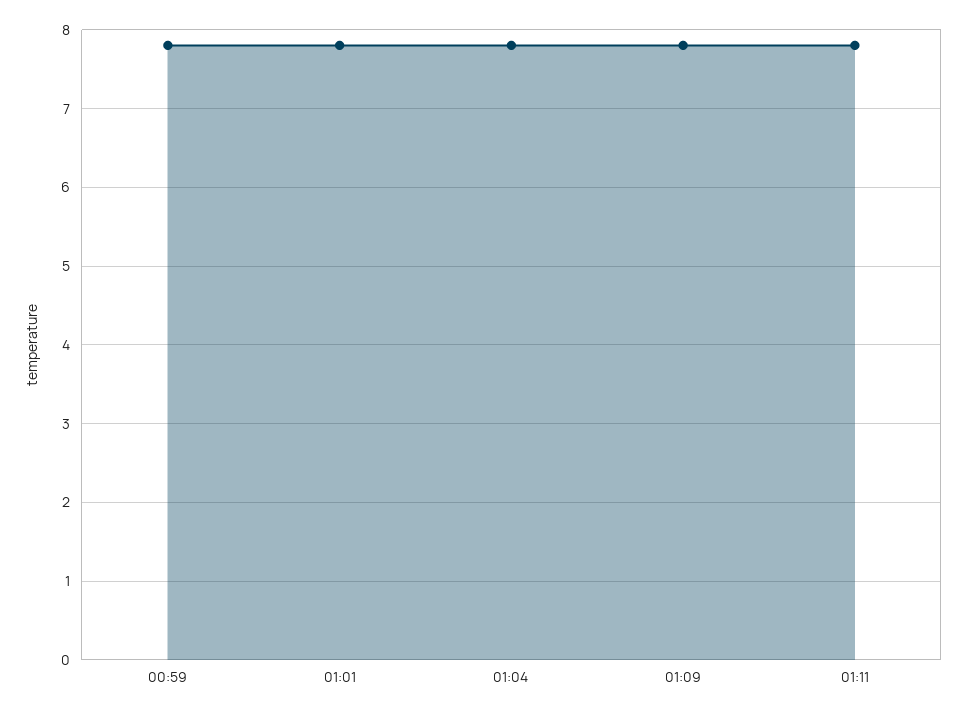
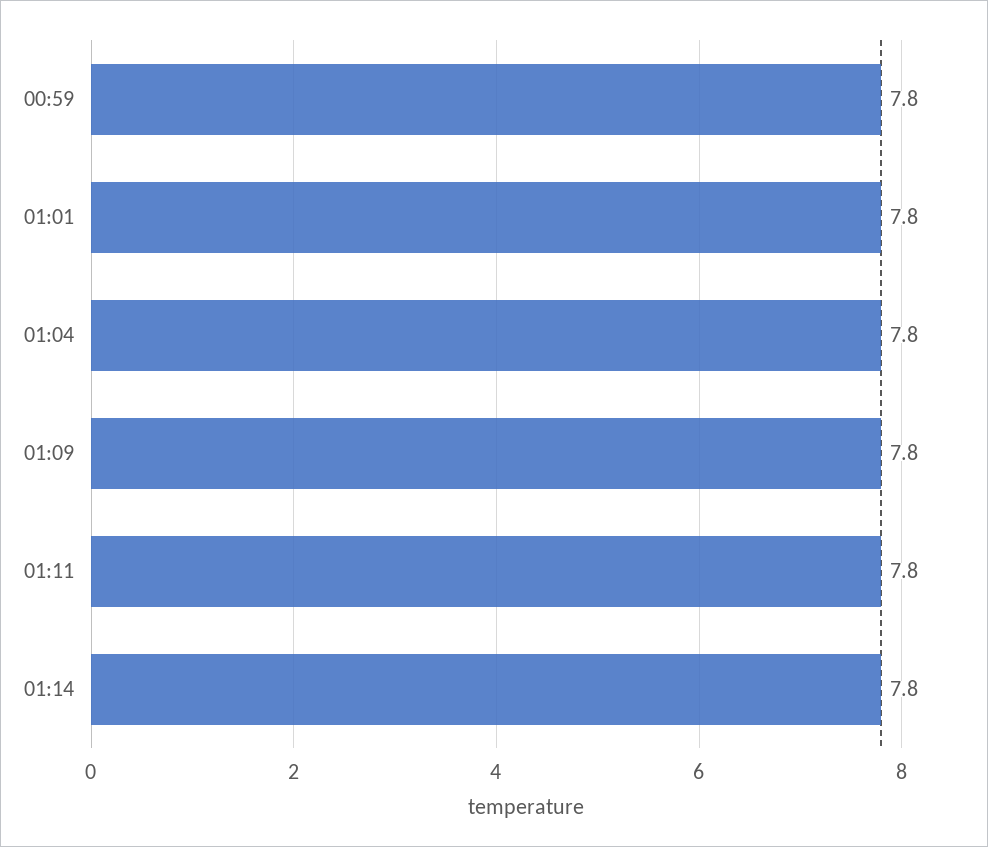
01:14: none -> 7.8

